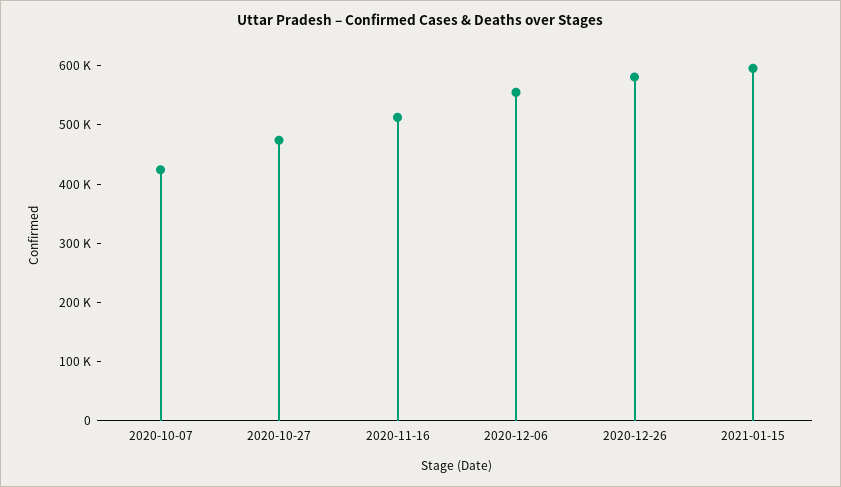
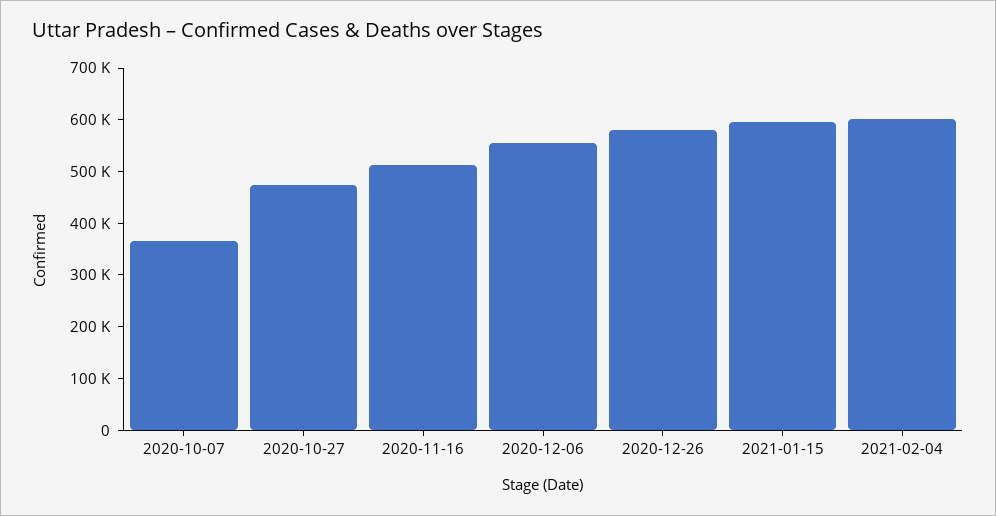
2020-10-07: 420000 -> 360000
2021-02-04: none -> 600000

